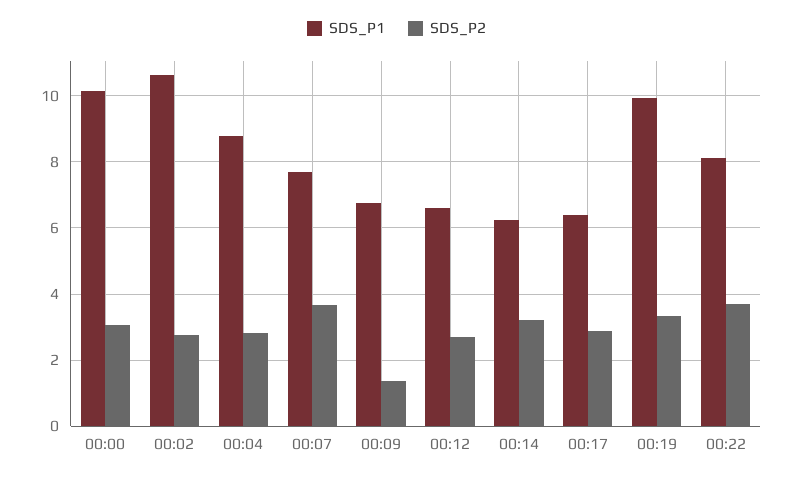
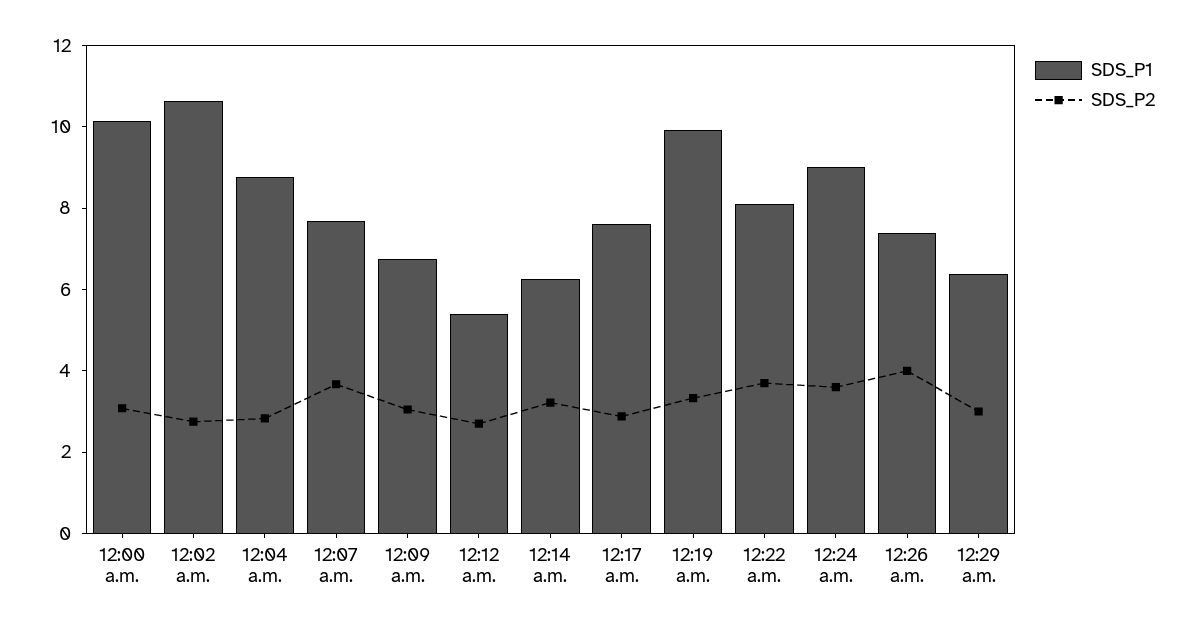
SDS_P2, 00:09: 1.4 -> 3
SDS_P1, 00:12: 6.6 -> 5.5
SDS_P1, 00:17: 6.4 -> 7.5
SDS_P1, 12:24 a.m.: none -> 9
SDS_P2, 12:24 a.m.: none -> 3.5
SDS_P1, 12:26 a.m.: none -> 7.5
SDS_P2, 12:26 a.m.: none -> 4
SDS_P1, 12:29 a.m.: none -> 6.5
SDS_P2, 12:29 a.m.: none -> 3

